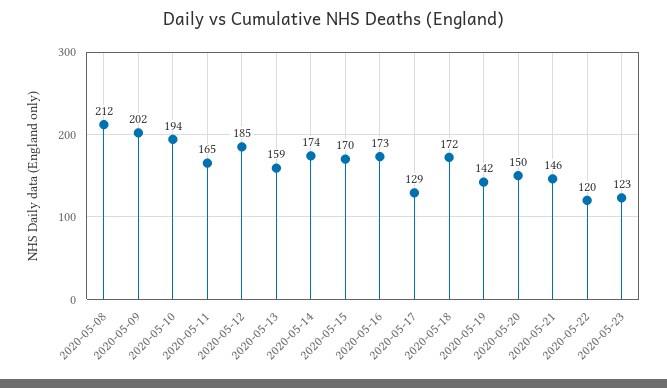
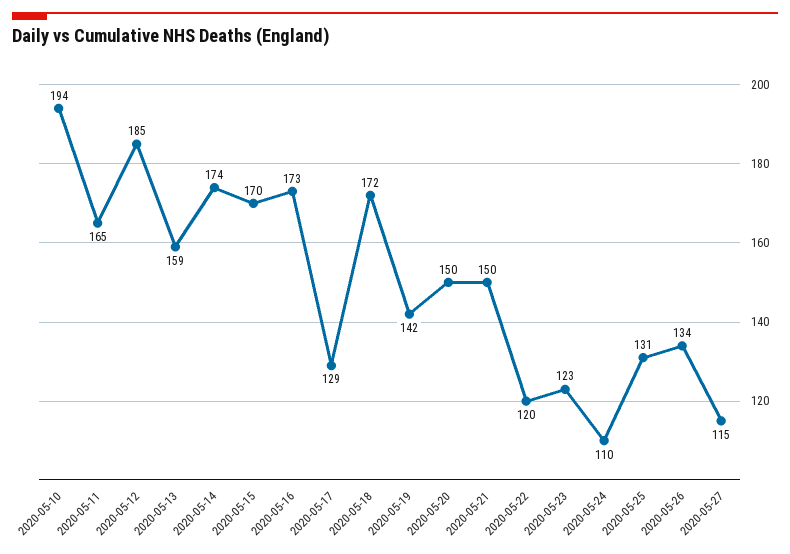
2020-05-08: 212 -> none
2020-05-09: 202 -> none
2020-05-21: 146 -> 150
2020-05-24: none -> 110
2020-05-25: none -> 131
2020-05-26: none -> 134
2020-05-27: none -> 115

